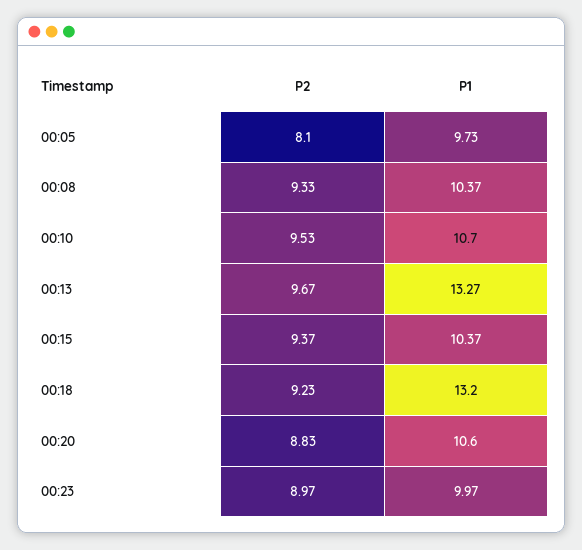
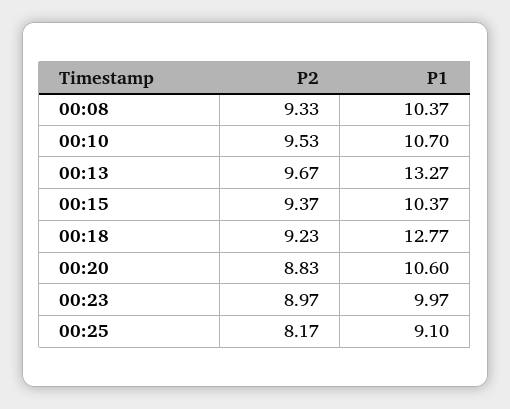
P2, 00:05: 8.1 -> none
P1, 00:05: 9.73 -> none
P1, 00:18: 13.2 -> 12.77
P2, 00:25: none -> 8.17
P1, 00:25: none -> 9.1

